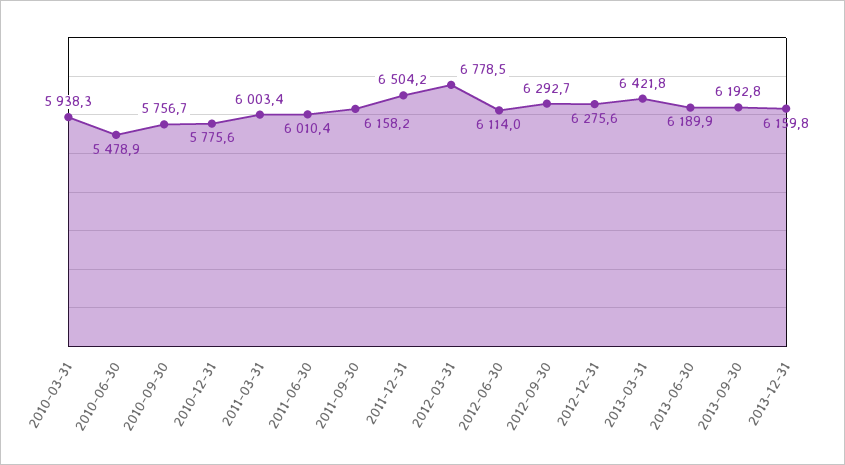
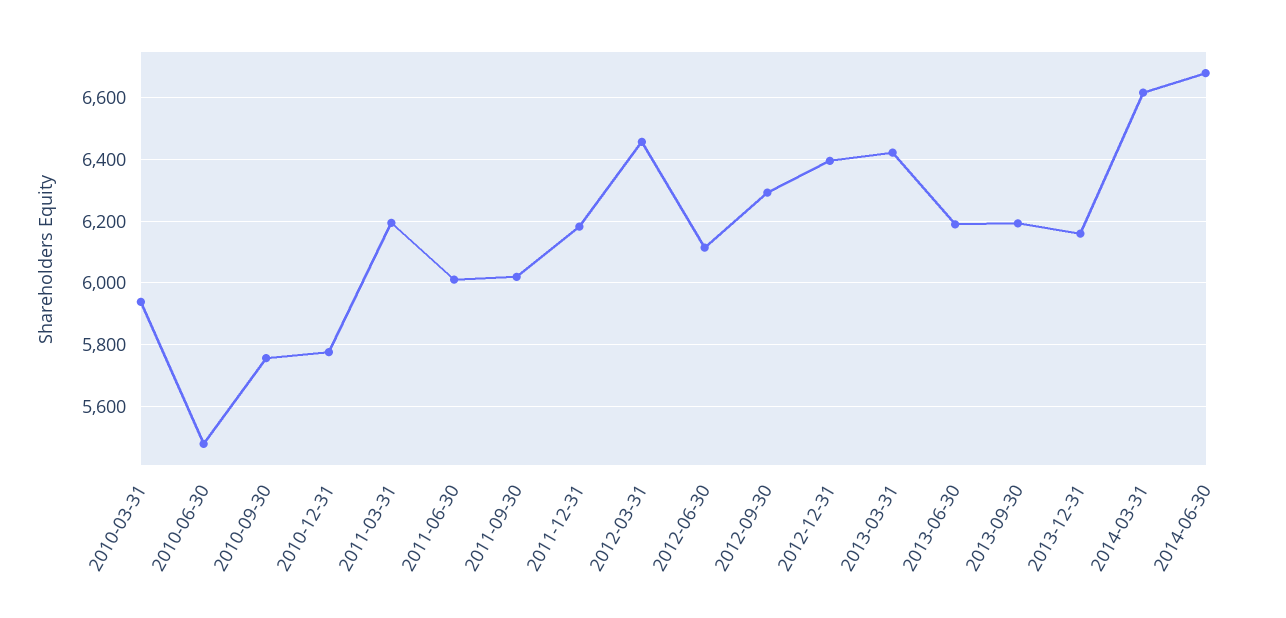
2011-03-31: 6003.4 -> 6200
2011-09-30: 6158.2 -> 6020
2011-12-31: 6504.2 -> 6180
2012-03-31: 6778.5 -> 6460
2012-12-31: 6275.6 -> 6400
2014-03-31: none -> 6620
2014-06-30: none -> 6680

